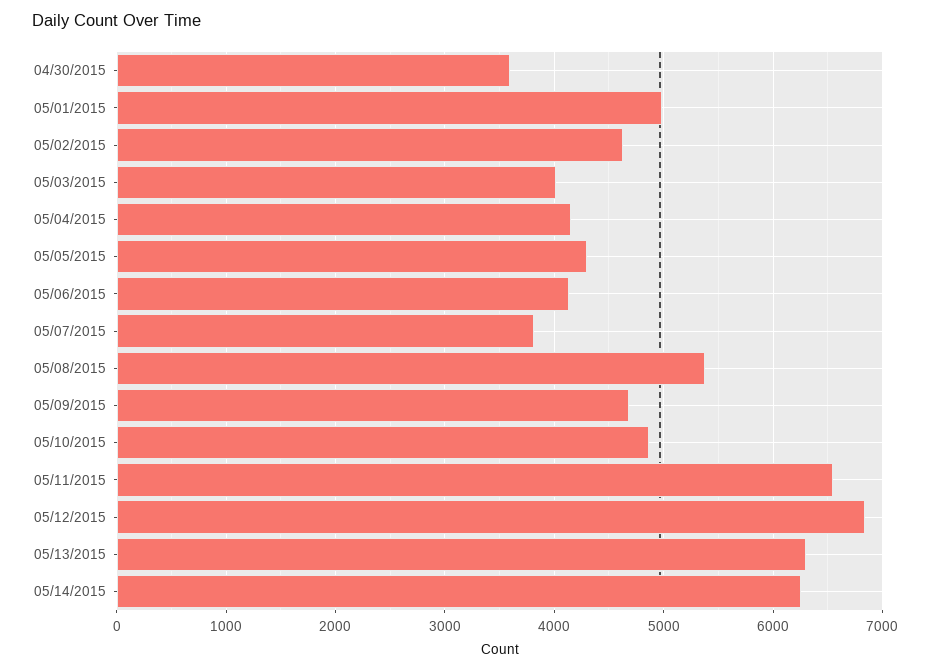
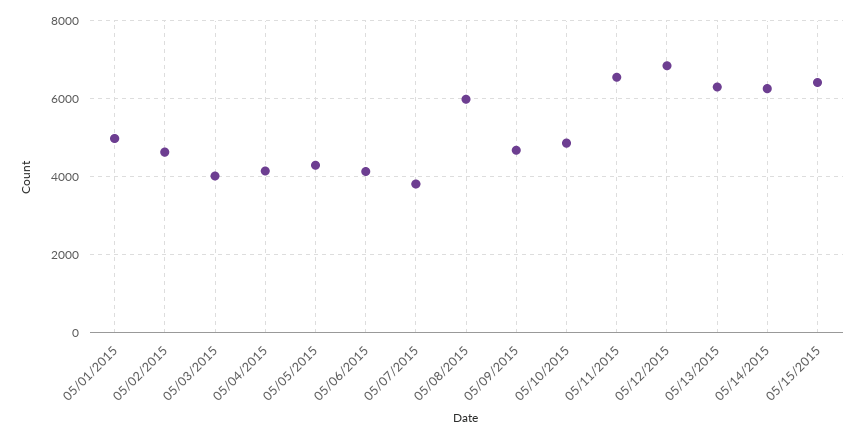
04/30/2015: 3600 -> none
05/08/2015: 5400 -> 6000
05/15/2015: none -> 6400

